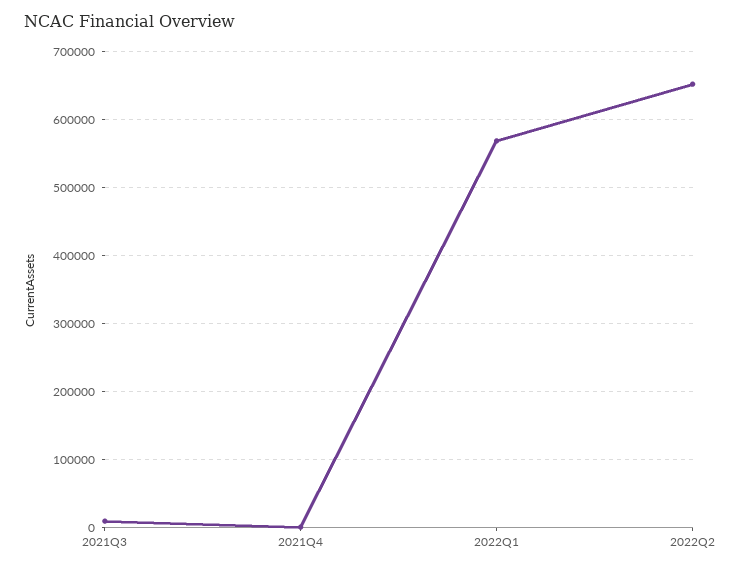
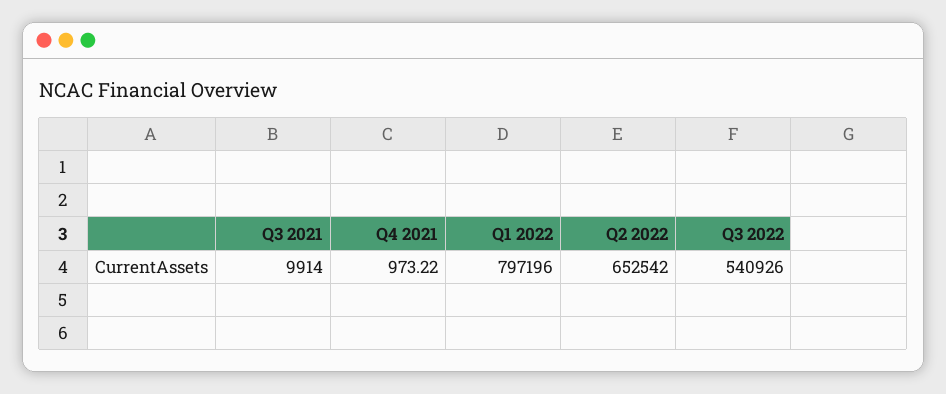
2022Q1: 570000 -> 797196
Q3 2022: none -> 540926

